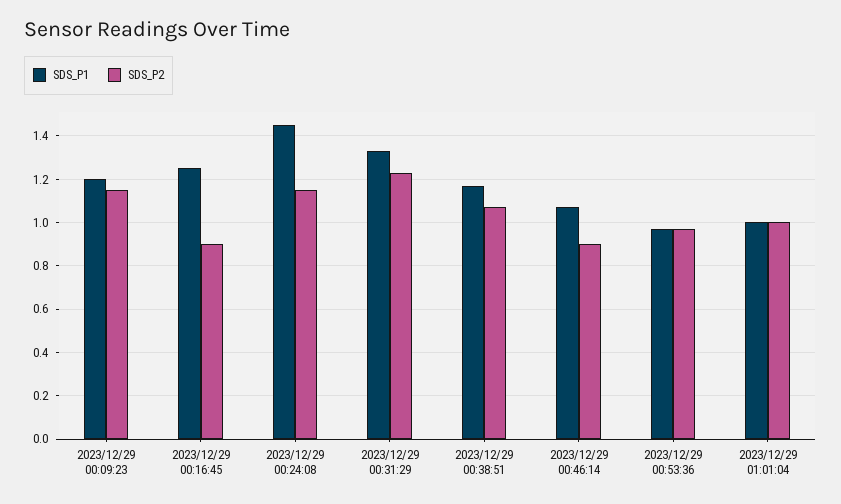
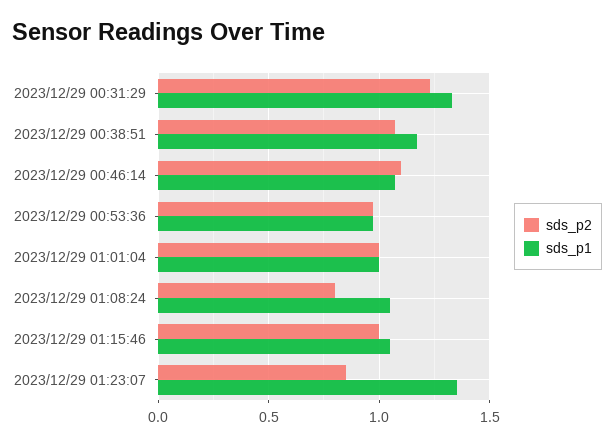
SDS_P1, 2023/12/29 00:09:23: 1.2 -> none
SDS_P2, 2023/12/29 00:09:23: 1.15 -> none
SDS_P1, 2023/12/29 00:16:45: 1.25 -> none
SDS_P2, 2023/12/29 00:16:45: 0.9 -> none
SDS_P1, 2023/12/29 00:24:08: 1.45 -> none
SDS_P2, 2023/12/29 00:24:08: 1.15 -> none
SDS_P2, 2023/12/29 00:46:14: 0.9 -> 1.1
SDS_P2, 2023/12/29 01:08:24: none -> 0.8
SDS_P1, 2023/12/29 01:08:24: none -> 1.05
SDS_P2, 2023/12/29 01:15:46: none -> 1
SDS_P1, 2023/12/29 01:15:46: none -> 1.05
SDS_P2, 2023/12/29 01:23:07: none -> 0.85
SDS_P1, 2023/12/29 01:23:07: none -> 1.35

